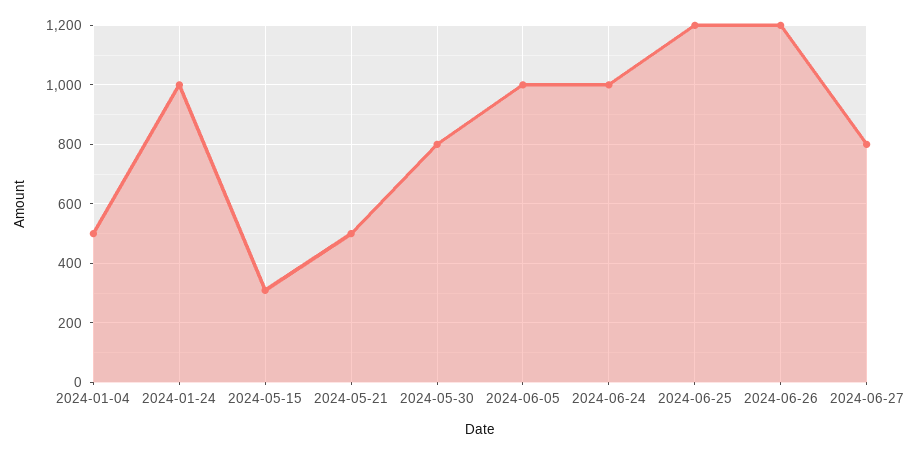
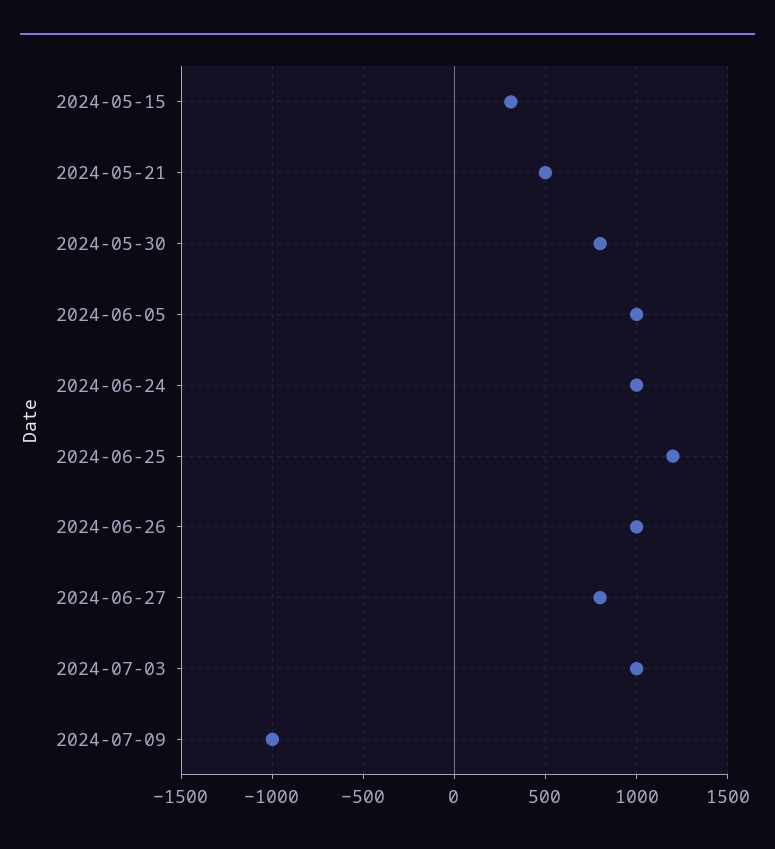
2024-01-04: 500 -> none
2024-01-24: 1000 -> none
2024-06-26: 1200 -> 1000
2024-07-03: none -> 1000
2024-07-09: none -> -1000

